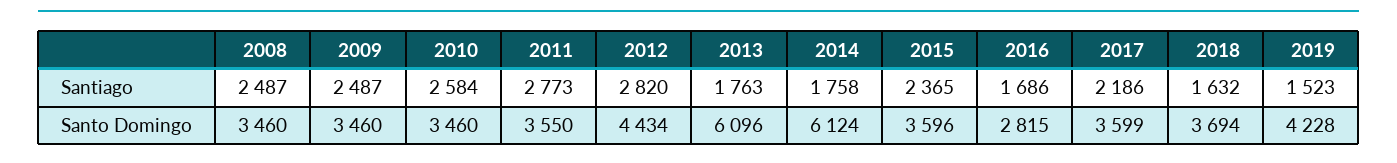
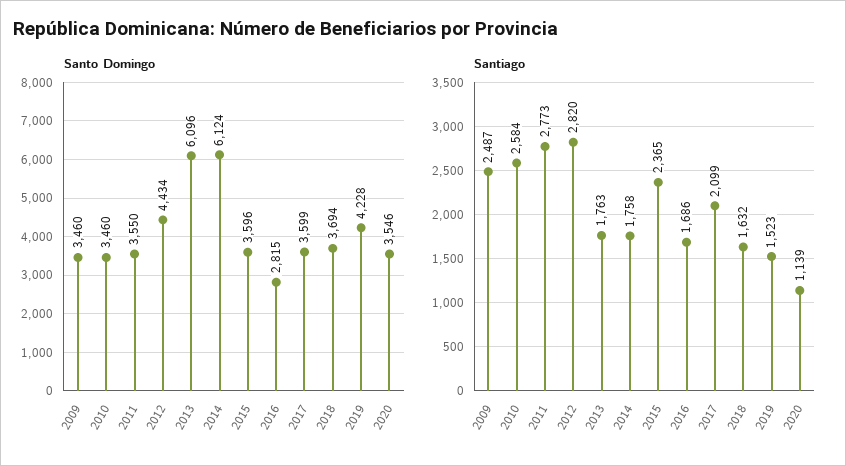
Santiago, 2008: 2487 -> none
Santiago, 2017: 2186 -> 2099
Santo Domingo, 2008: 3460 -> none
Santo Domingo, 2020: none -> 3546
Santiago, 2020: none -> 1139

